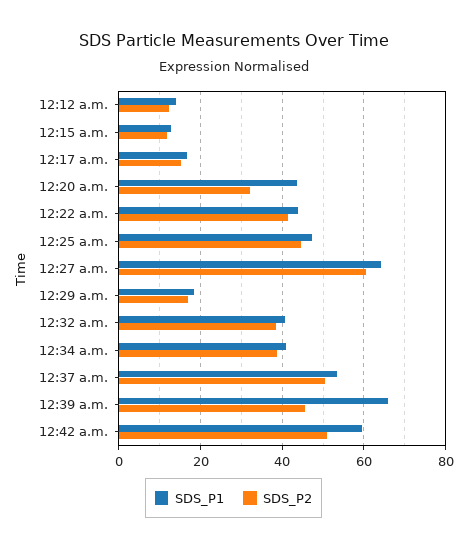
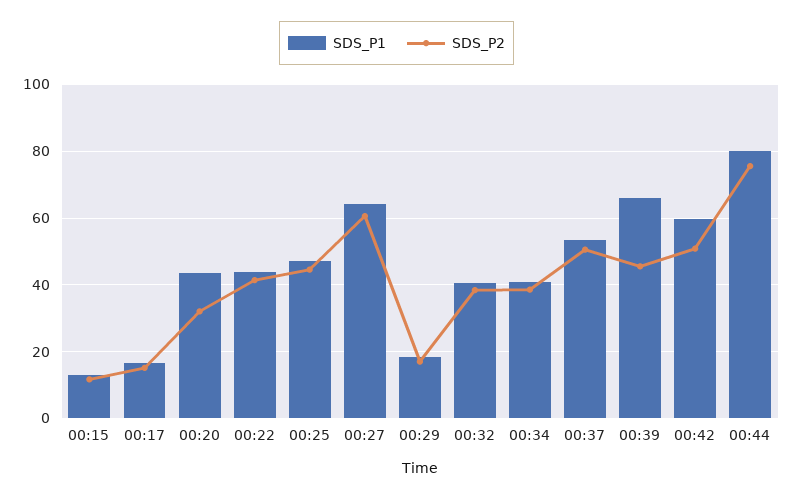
SDS_P1, 12:12 a.m.: 14 -> none
SDS_P2, 12:12 a.m.: 12 -> none
SDS_P1, 00:44: none -> 80
SDS_P2, 00:44: none -> 76

